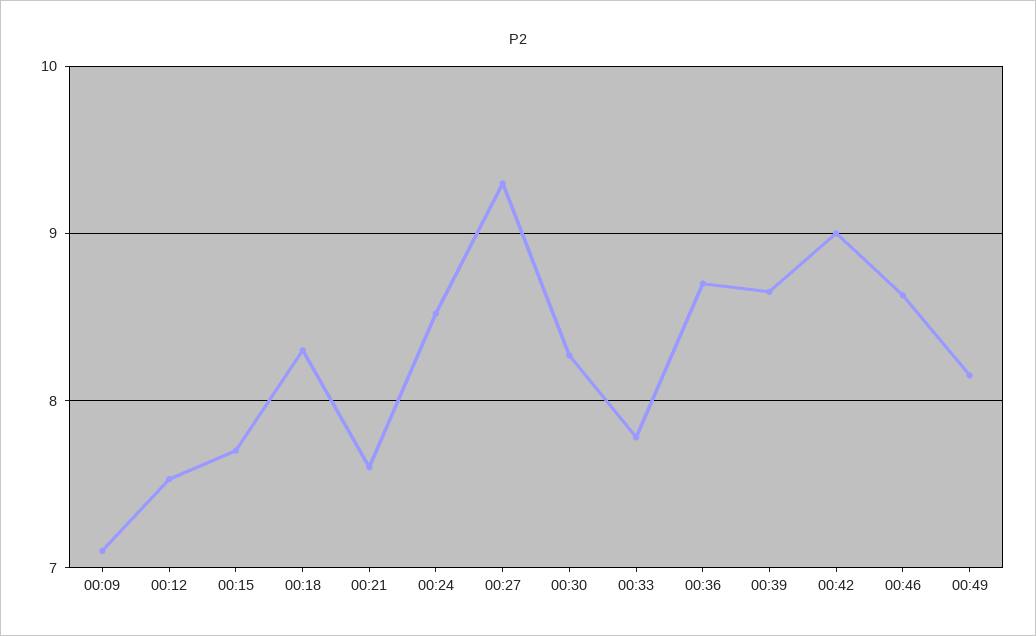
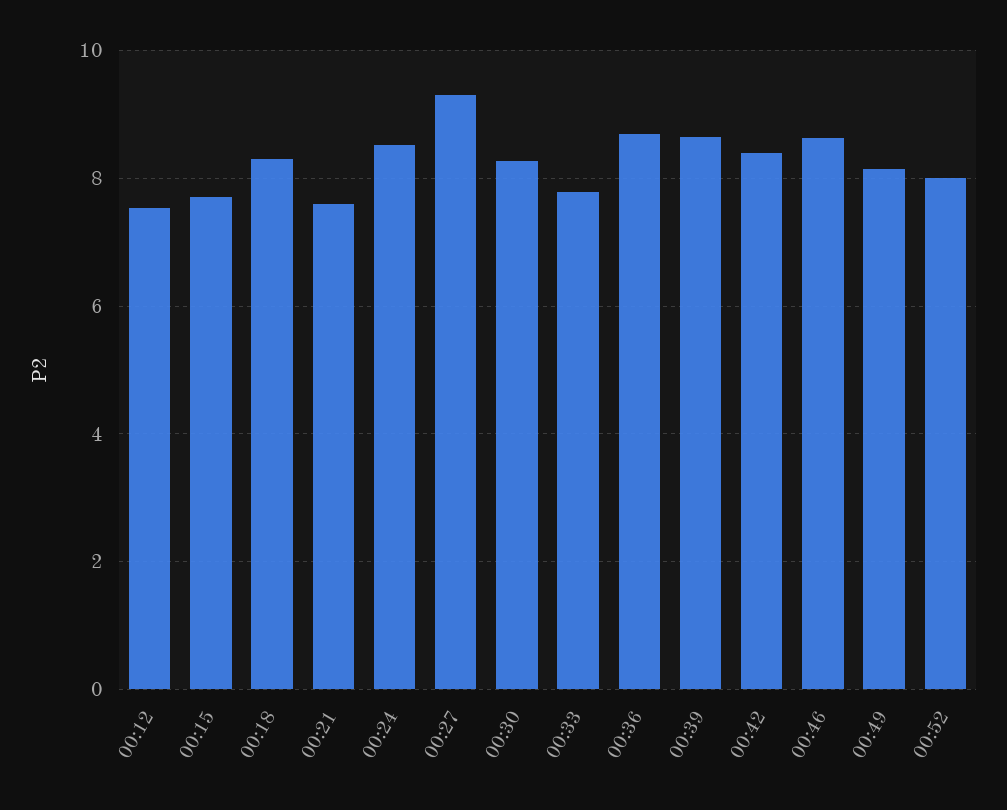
00:09: 7.1 -> none
00:42: 9 -> 8.4
00:52: none -> 8

